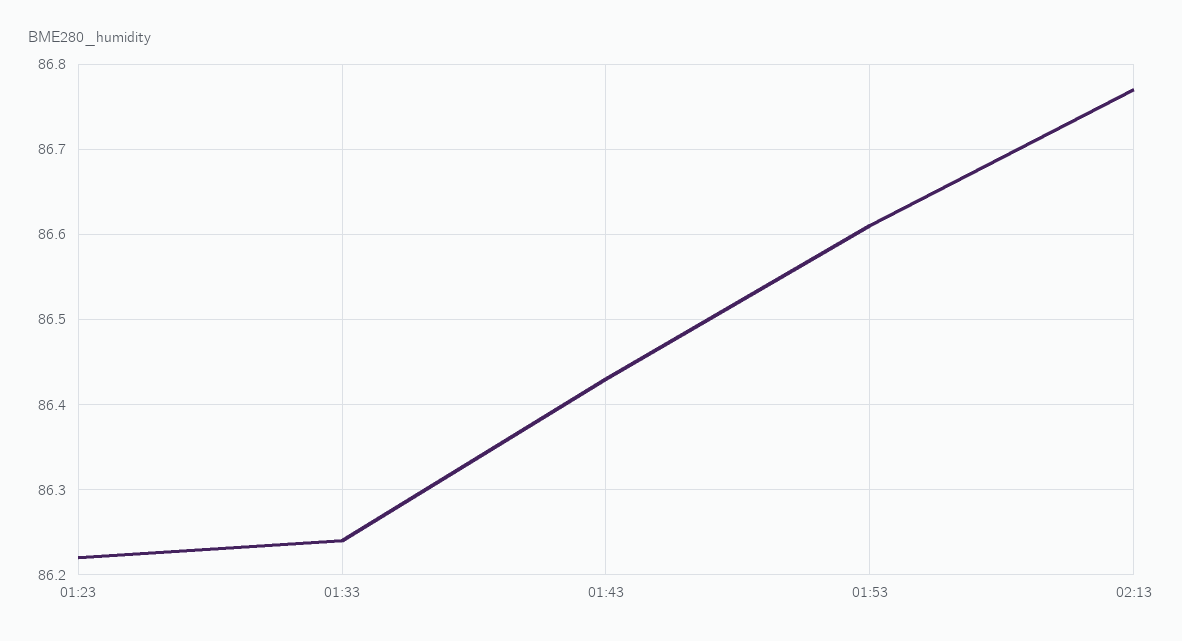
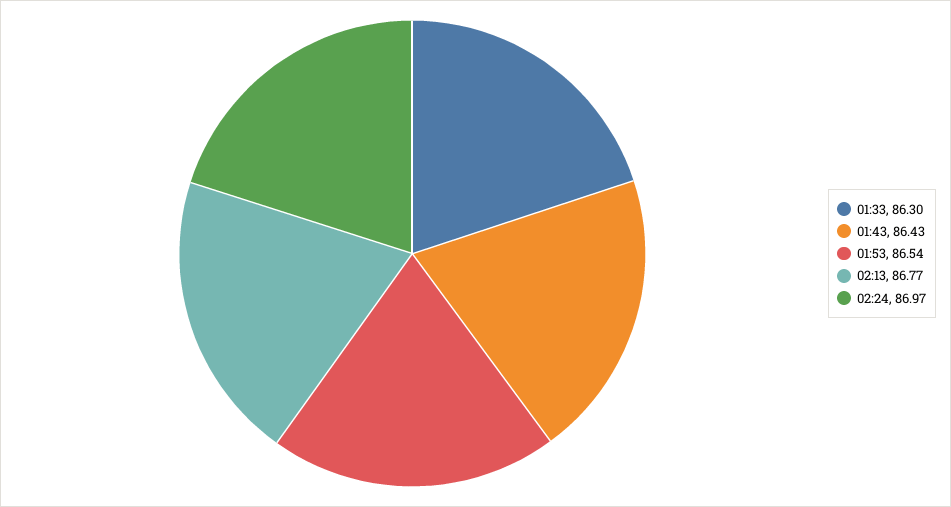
01:23: 86.22 -> none
01:33: 86.24 -> 86.3
01:53: 86.61 -> 86.54
02:24: none -> 86.97

